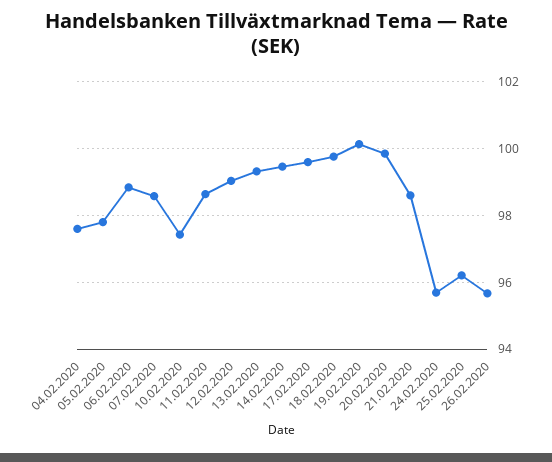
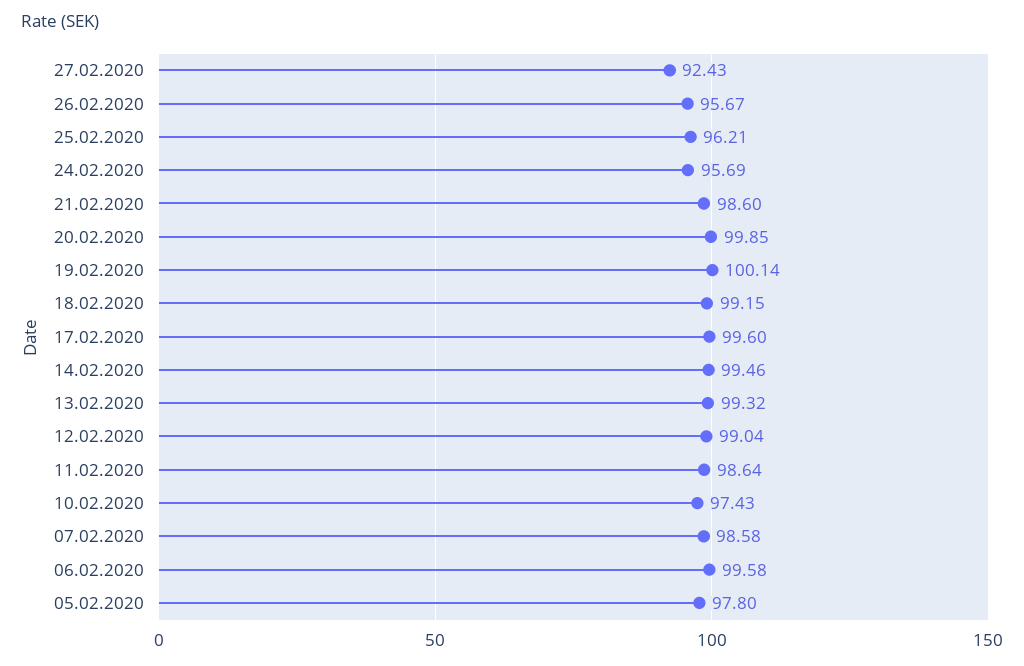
04.02.2020: 97.6 -> none
06.02.2020: 98.8 -> 99.58
18.02.2020: 99.8 -> 99.15
27.02.2020: none -> 92.43

